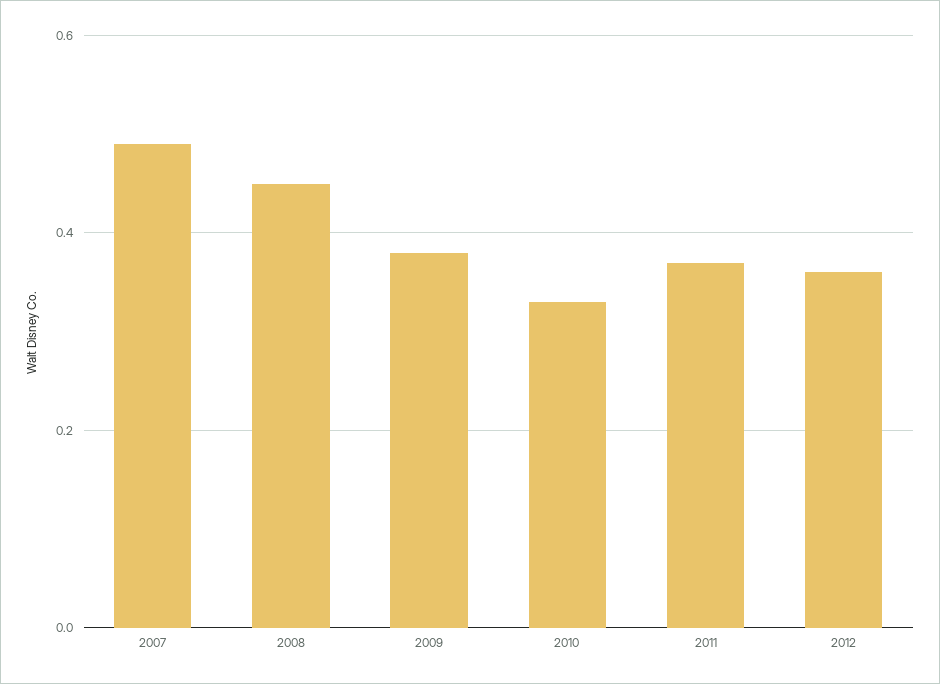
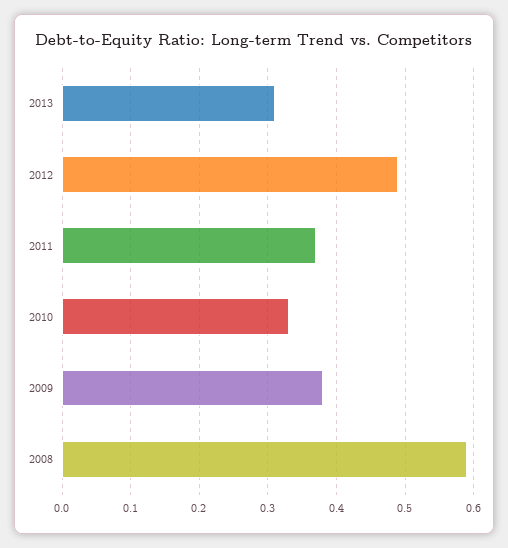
2007: 0.5 -> none
2008: 0.45 -> 0.59
2012: 0.35 -> 0.49
2013: none -> 0.31

